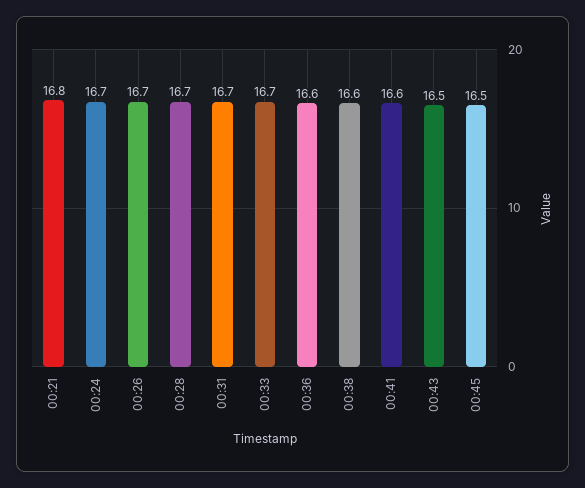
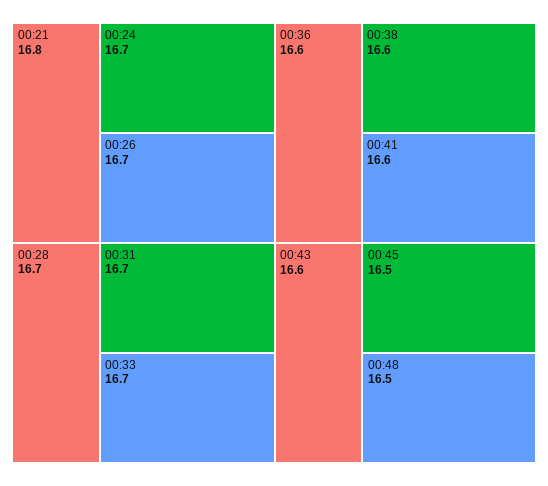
00:43: 16.5 -> 16.6
00:48: none -> 16.5

